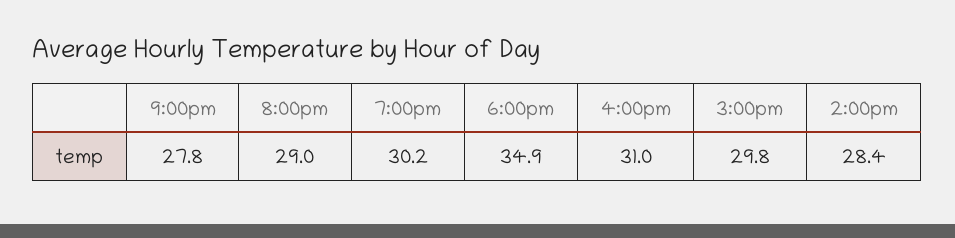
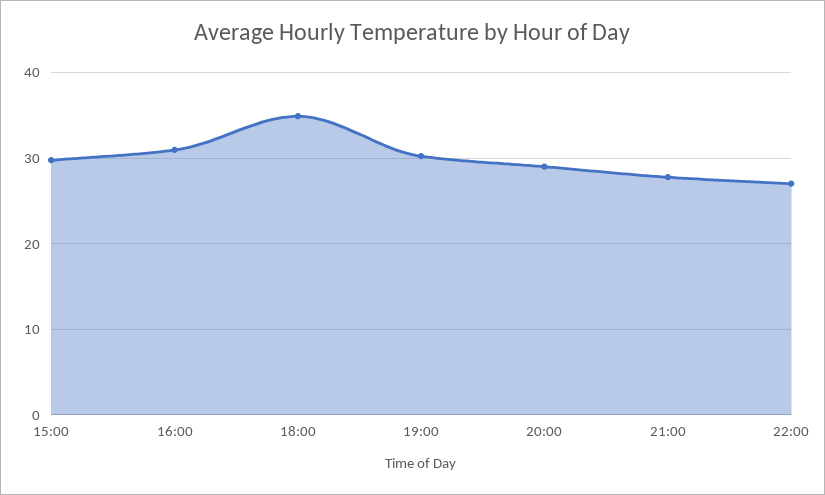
2:00pm: 28.4 -> none
22:00: none -> 27

